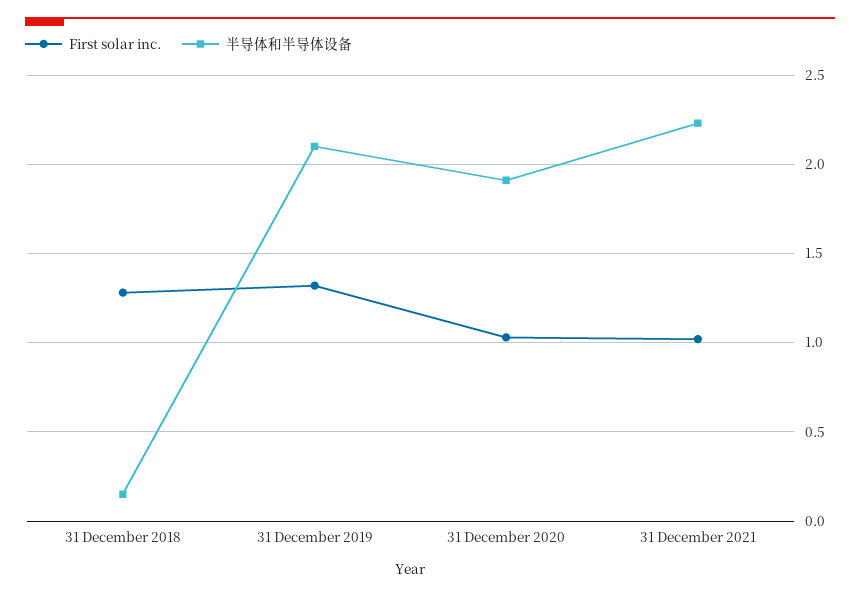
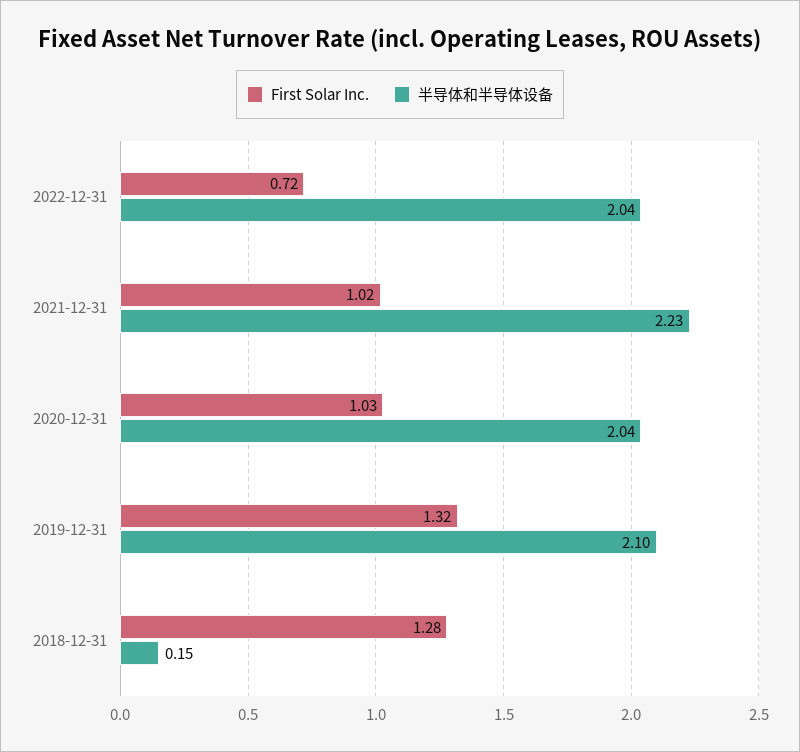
半导体和半导体设备, 31 December 2020: 1.9 -> 2.04
First solar inc., 2022-12-31: none -> 0.72
半导体和半导体设备, 2022-12-31: none -> 2.04

